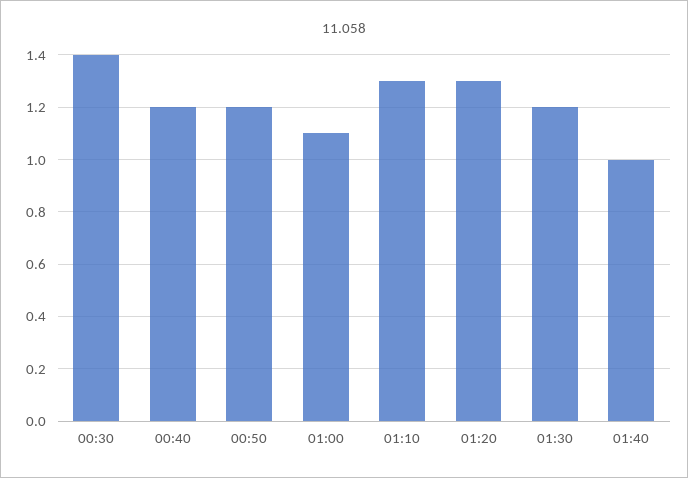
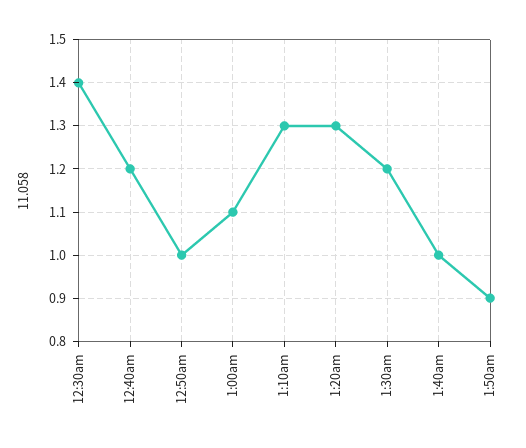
00:50: 1.2 -> 1
1:50am: none -> 0.9

